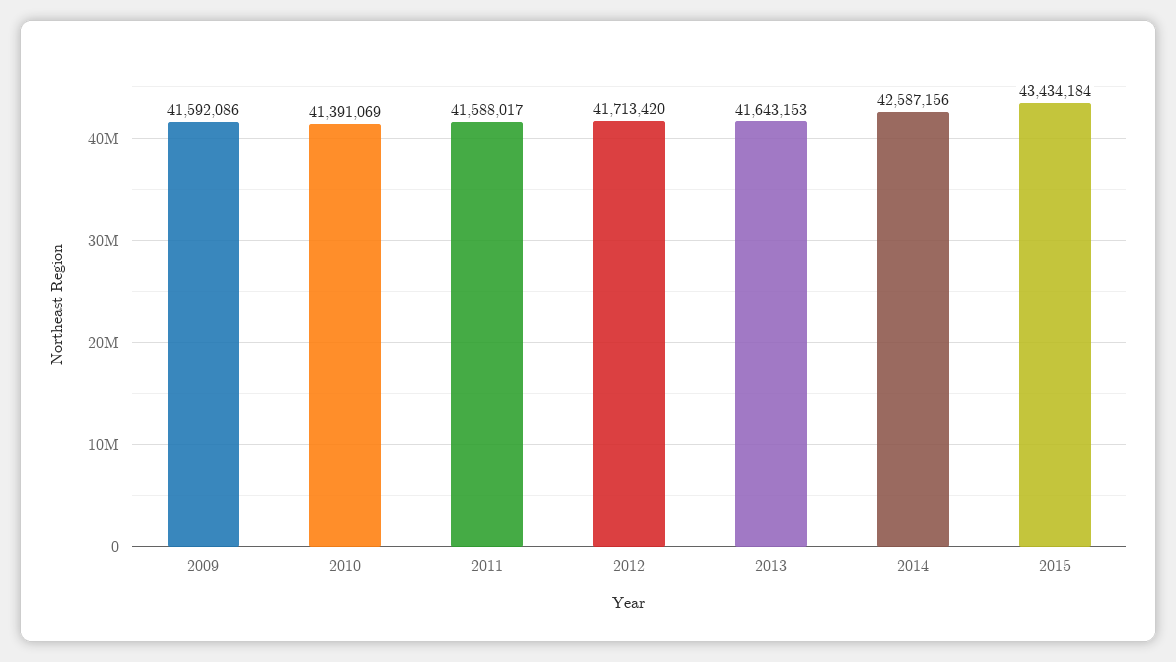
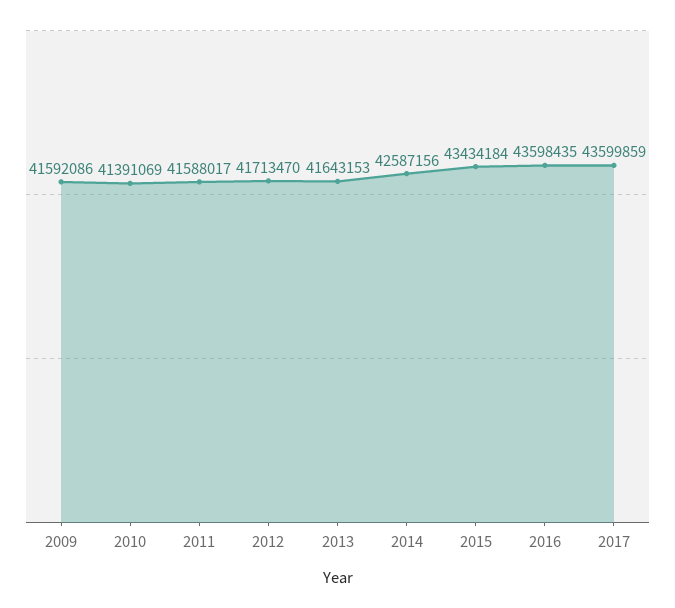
2012: 41713420 -> 41713470
2016: none -> 43598435
2017: none -> 43599859

